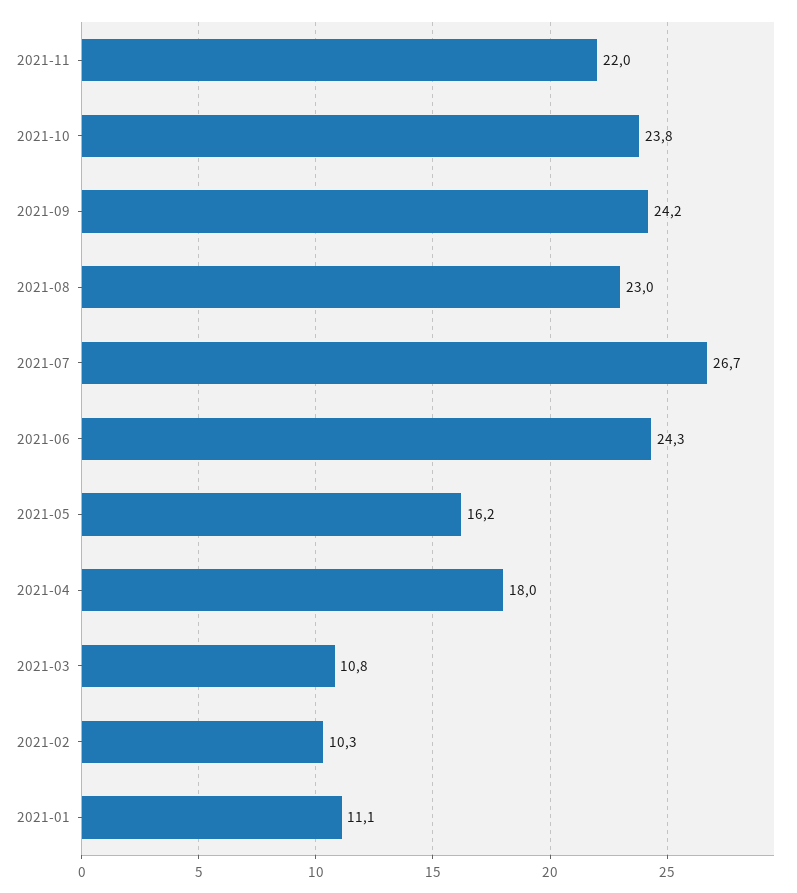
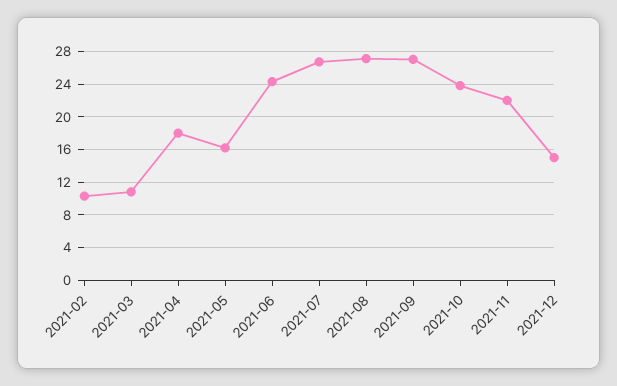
2021-09: 24.2 -> 27
2021-08: 23 -> 27
2021-01: 11.1 -> none
2021-12: none -> 15

